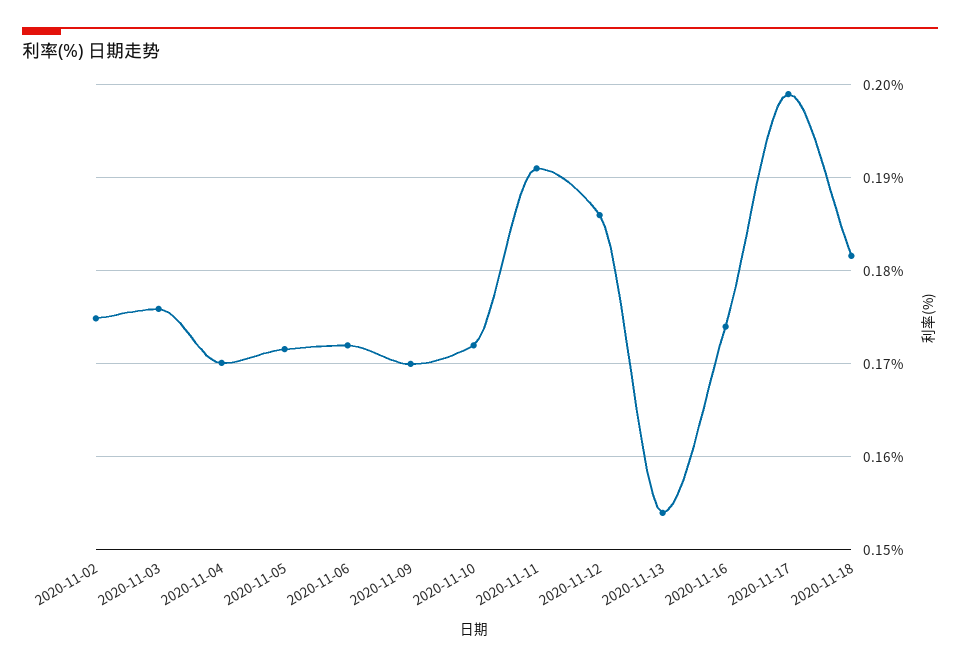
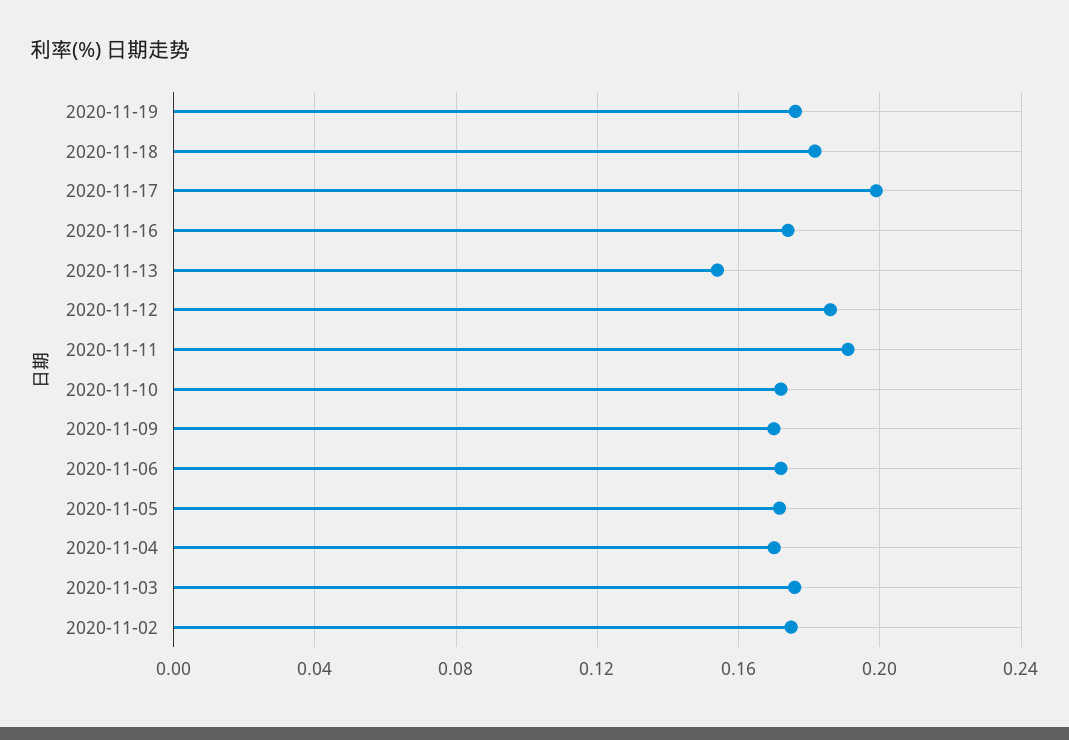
2020-11-19: none -> 0.175

